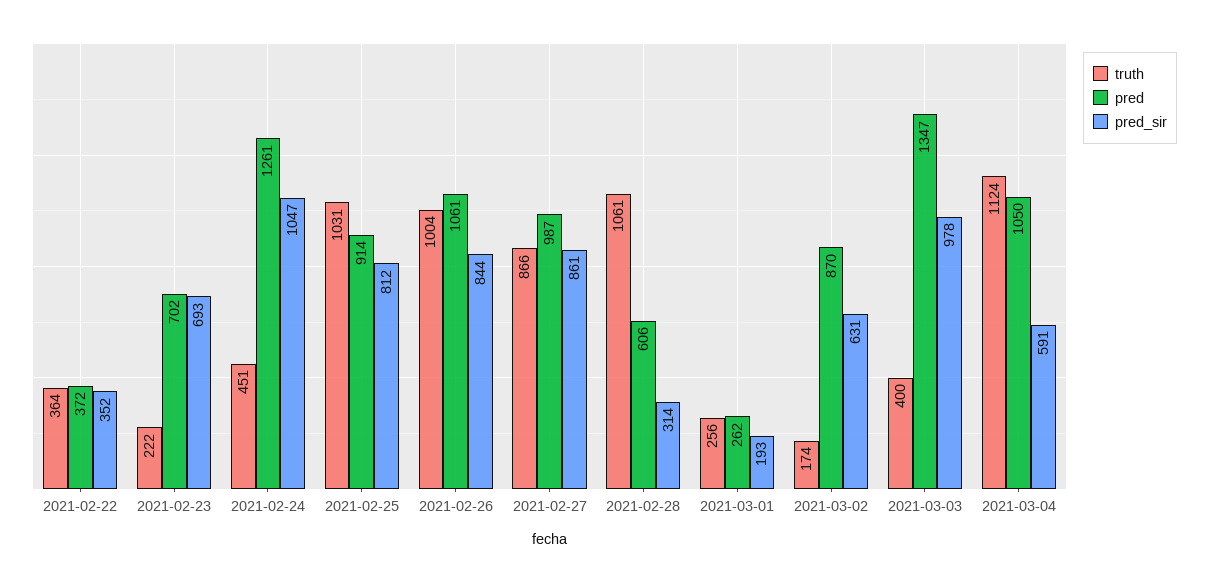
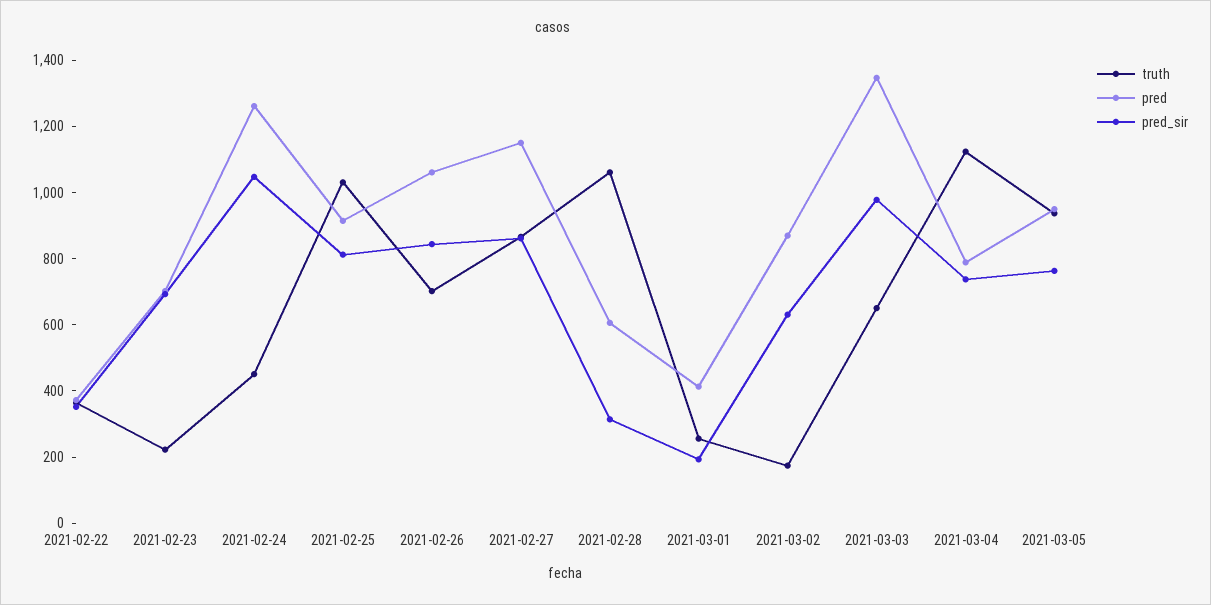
truth, 2021-02-26: 1004 -> 700
pred, 2021-02-27: 987 -> 1150
pred, 2021-03-01: 262 -> 400
truth, 2021-03-03: 400 -> 650
pred, 2021-03-04: 1050 -> 800
pred_sir, 2021-03-04: 591 -> 750
truth, 2021-03-05: none -> 950
pred, 2021-03-05: none -> 950
pred_sir, 2021-03-05: none -> 750

